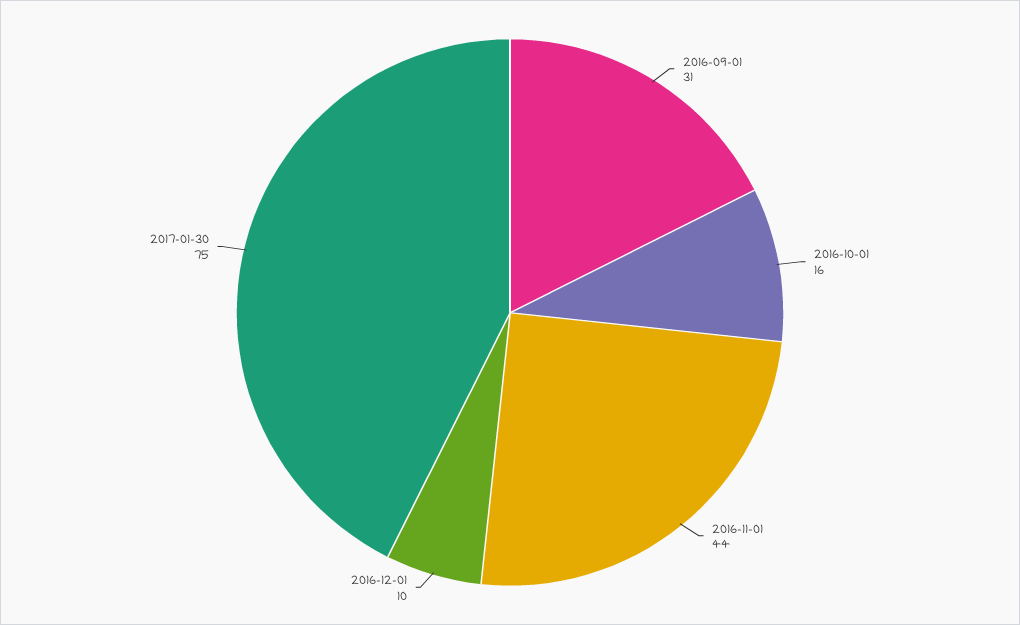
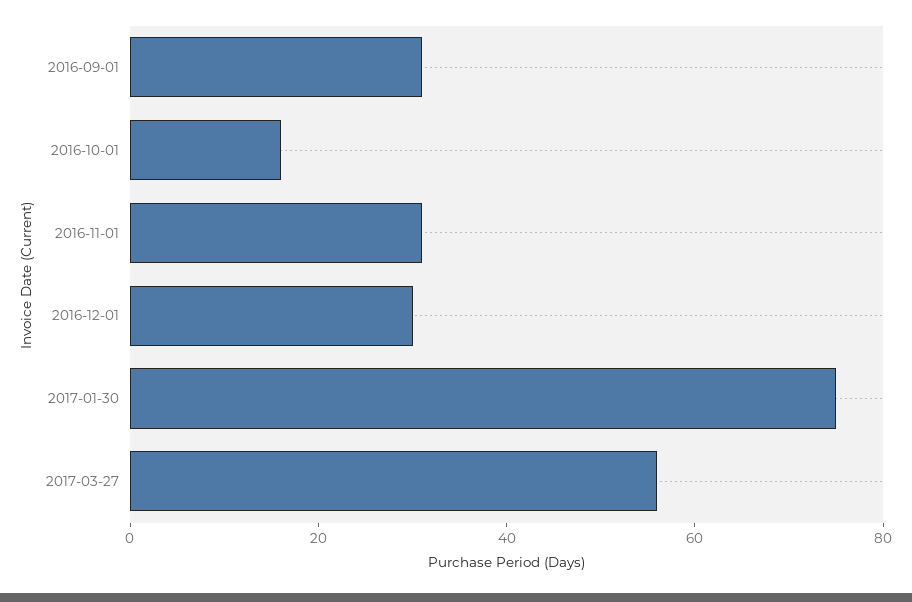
2016-11-01: 44 -> 30
2016-12-01: 10 -> 30
2017-03-27: none -> 55

